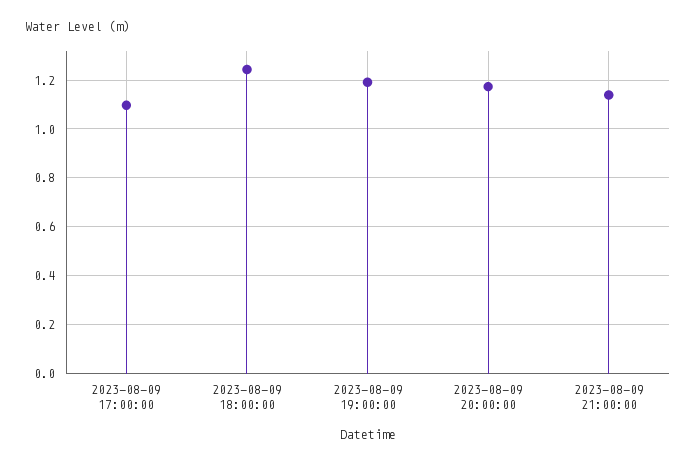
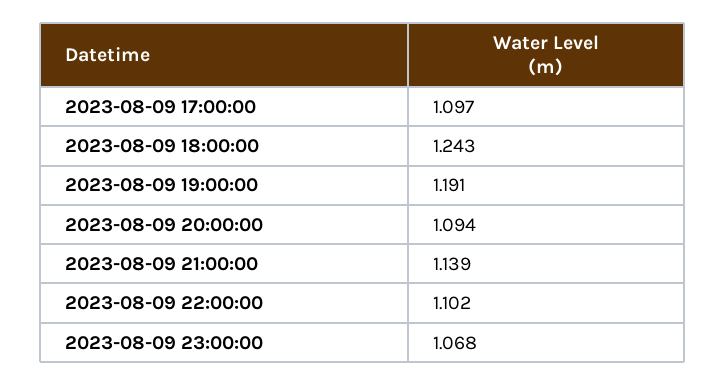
2023-08-09 20:00:00: 1.175 -> 1.094
2023-08-09 22:00:00: none -> 1.102
2023-08-09 23:00:00: none -> 1.068

